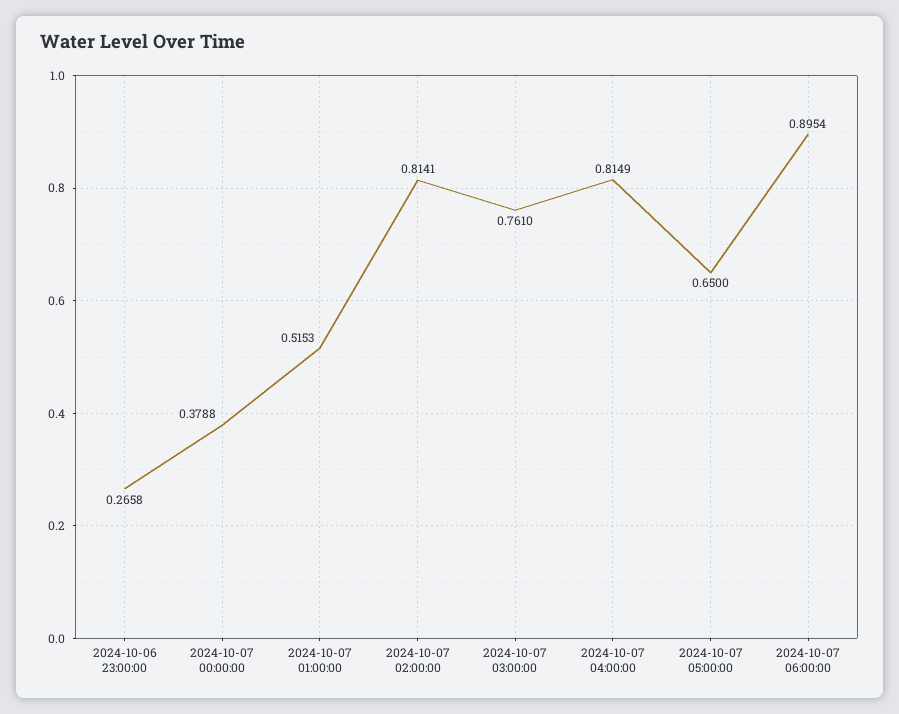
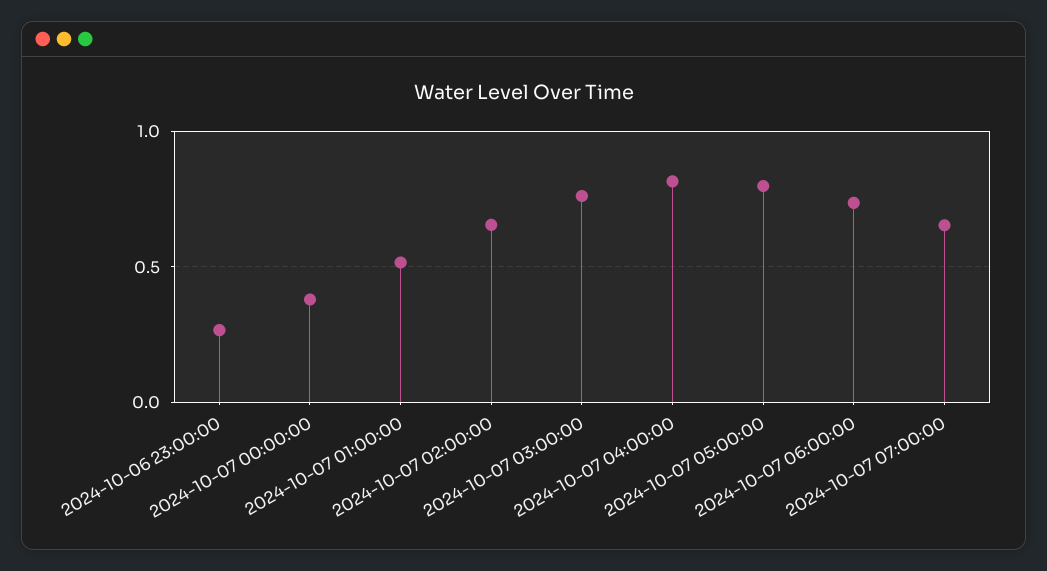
2024-10-07 02:00:00: 0.8141 -> 0.65
2024-10-07 05:00:00: 0.65 -> 0.8
2024-10-07 06:00:00: 0.8954 -> 0.75
2024-10-07 07:00:00: none -> 0.65

